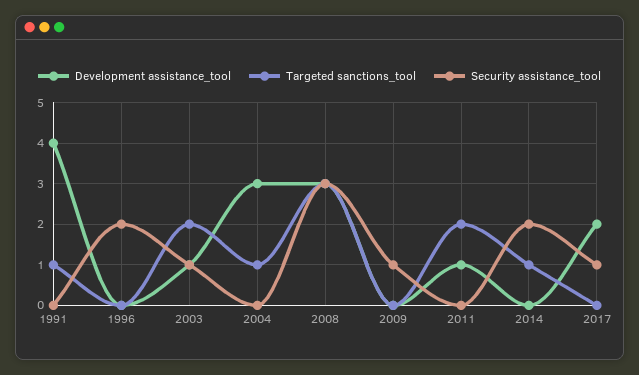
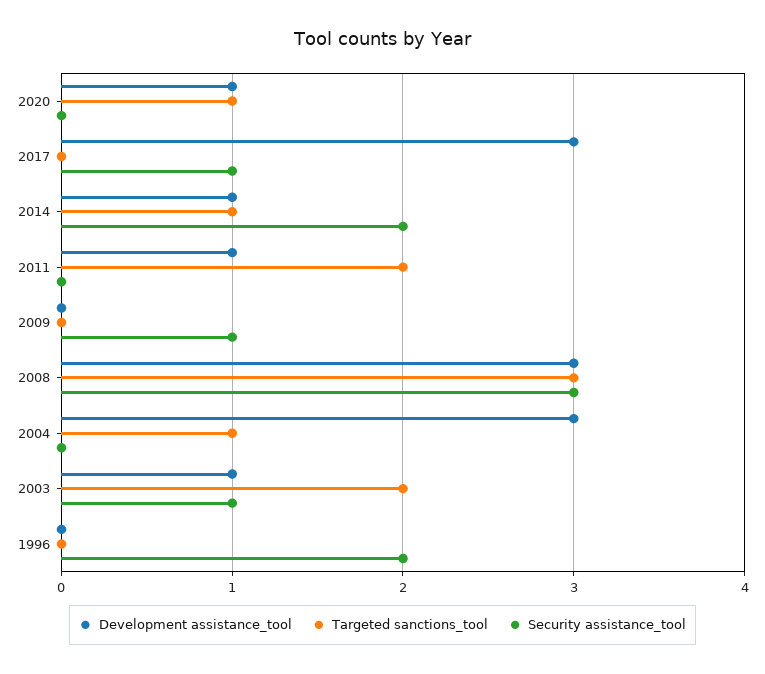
Development assistance_tool, 1991: 4 -> none
Targeted sanctions_tool, 1991: 1 -> none
Security assistance_tool, 1991: 0 -> none
Development assistance_tool, 2014: 0 -> 1
Development assistance_tool, 2017: 2 -> 3
Development assistance_tool, 2020: none -> 1
Targeted sanctions_tool, 2020: none -> 1
Security assistance_tool, 2020: none -> 0

